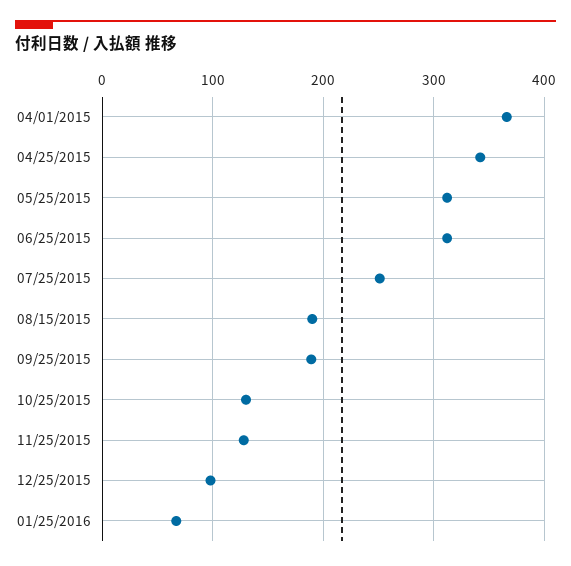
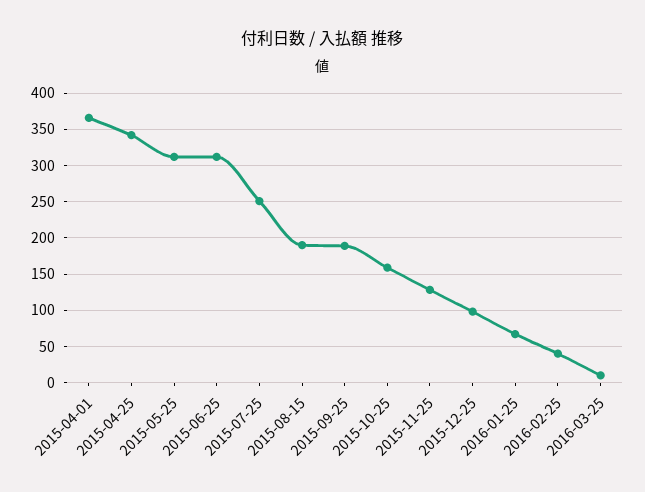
10/25/2015: 130 -> 160
2016-02-25: none -> 40
2016-03-25: none -> 10

